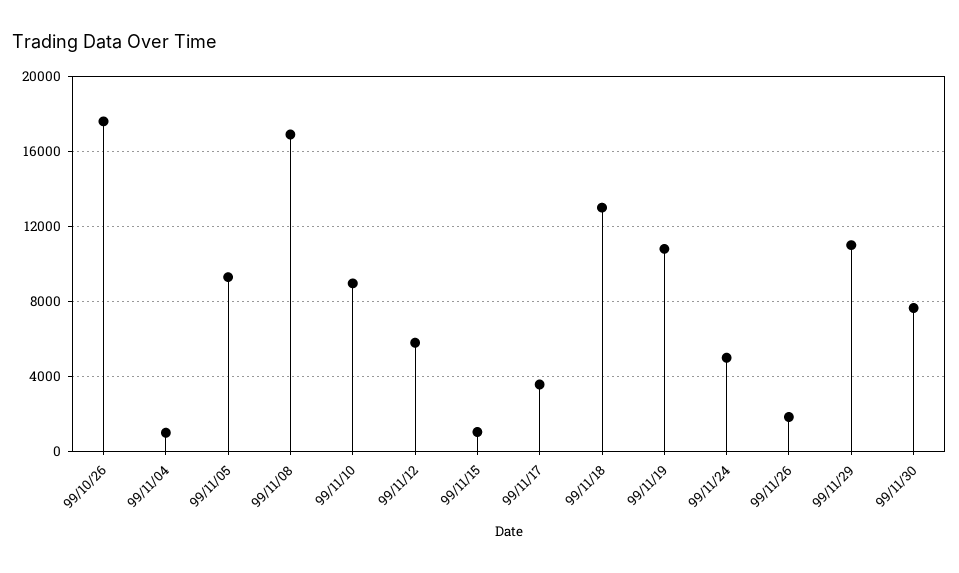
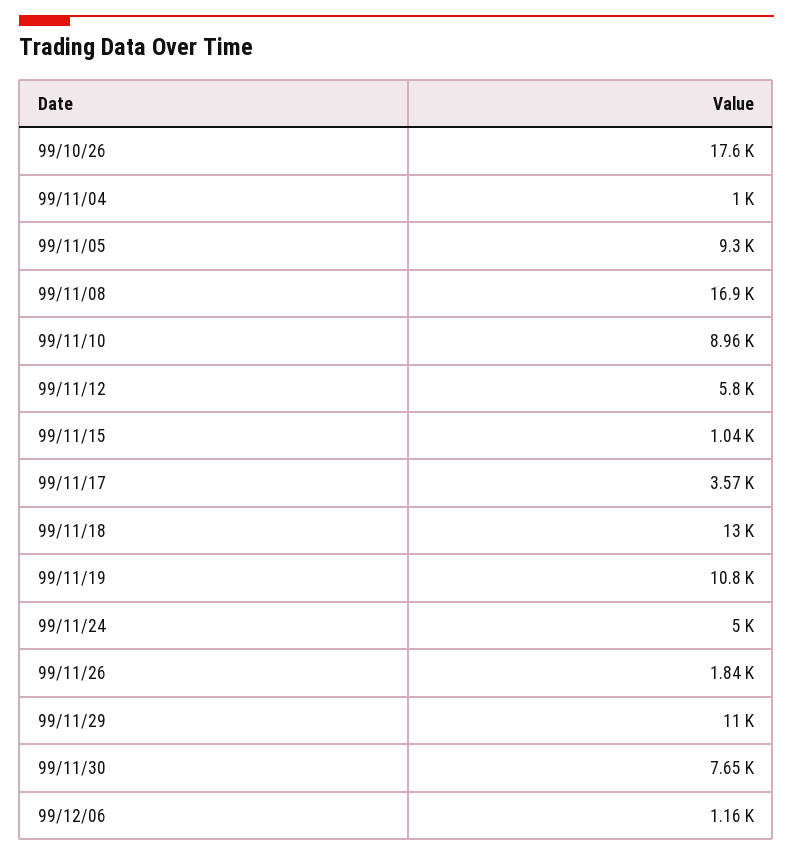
99/12/06: none -> 1160

